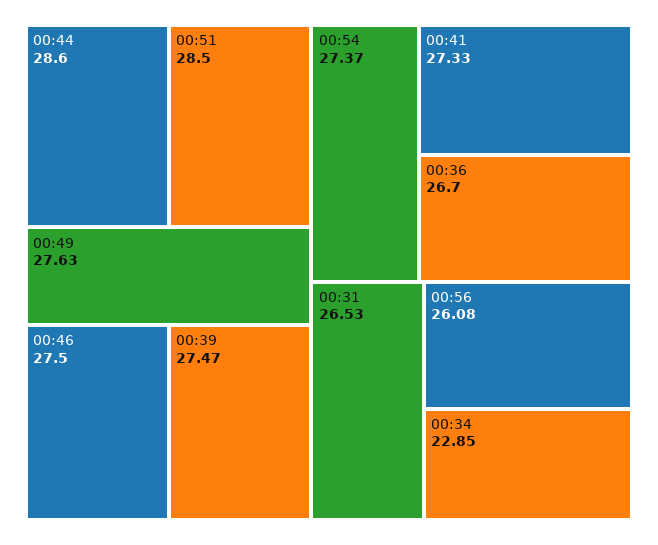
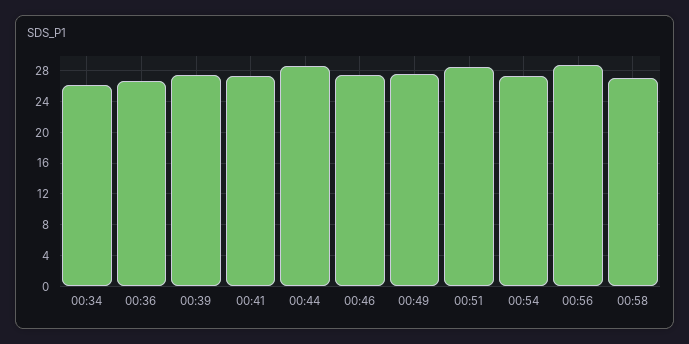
00:31: 26.53 -> none
00:56: 26.08 -> 29
00:34: 22.85 -> 26
00:58: none -> 27

